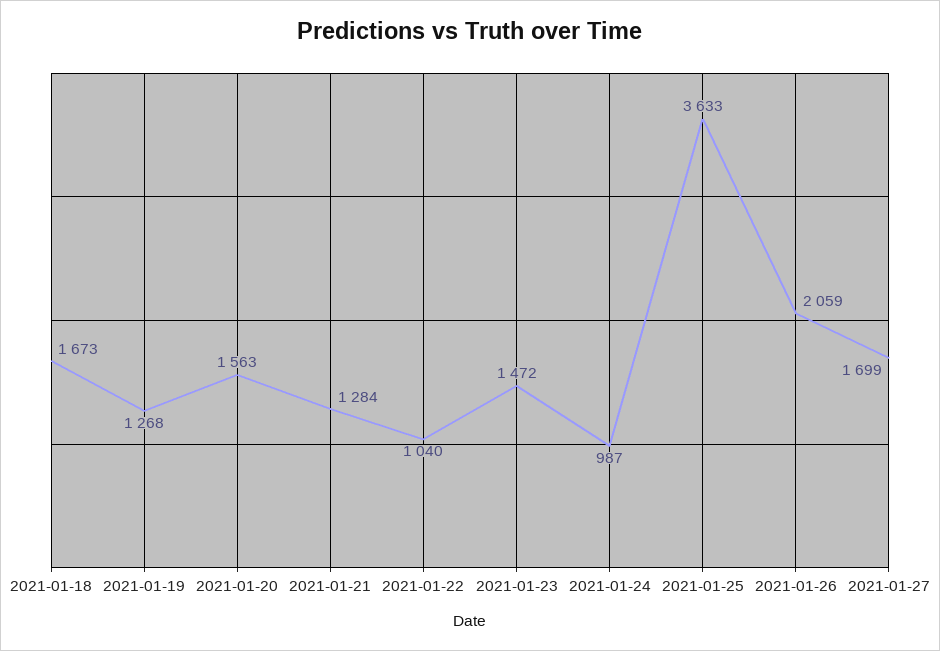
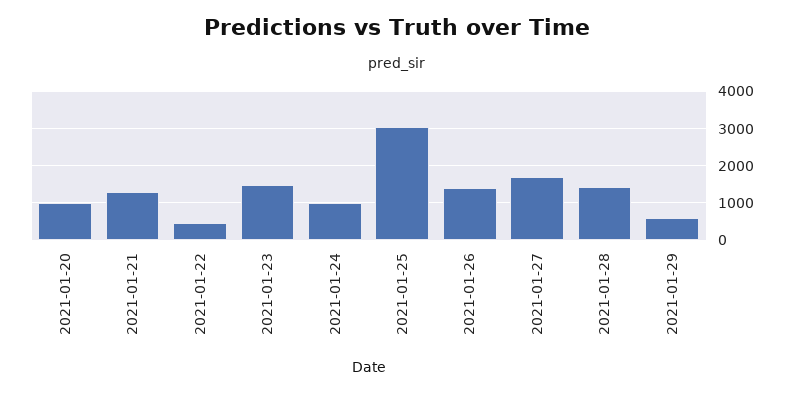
2021-01-18: 1673 -> none
2021-01-19: 1268 -> none
2021-01-20: 1563 -> 1000
2021-01-22: 1040 -> 400
2021-01-25: 3633 -> 3000
2021-01-26: 2059 -> 1400
2021-01-28: none -> 1400
2021-01-29: none -> 600

